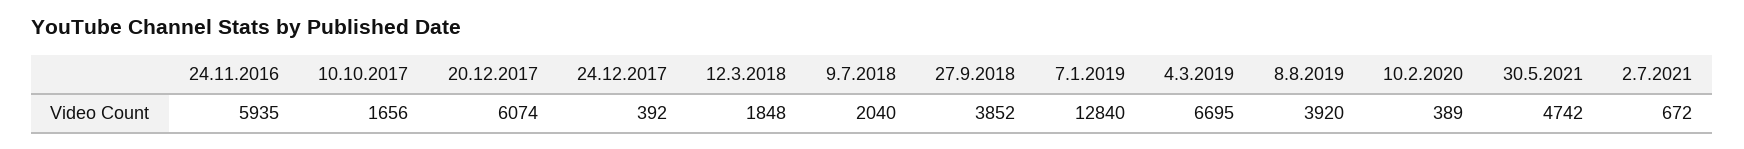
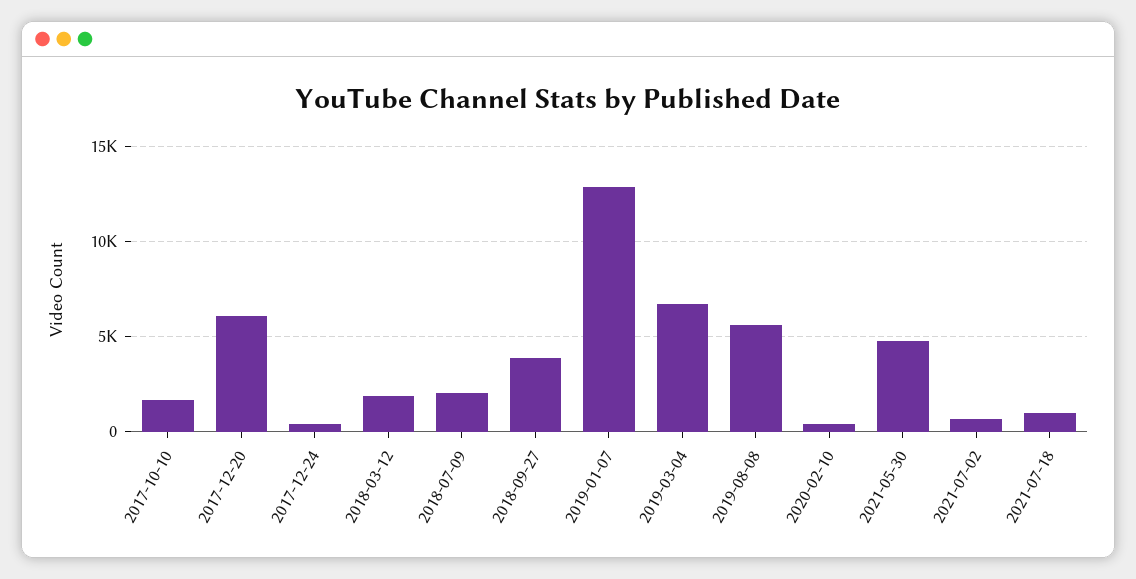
24.11.2016: 5935 -> none
8.8.2019: 3920 -> 5500
2021-07-18: none -> 1000

